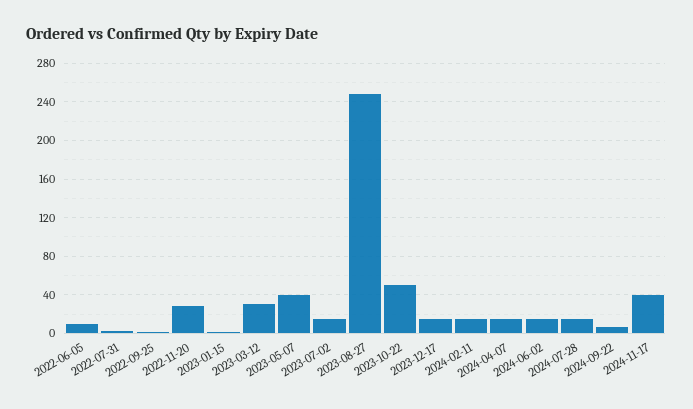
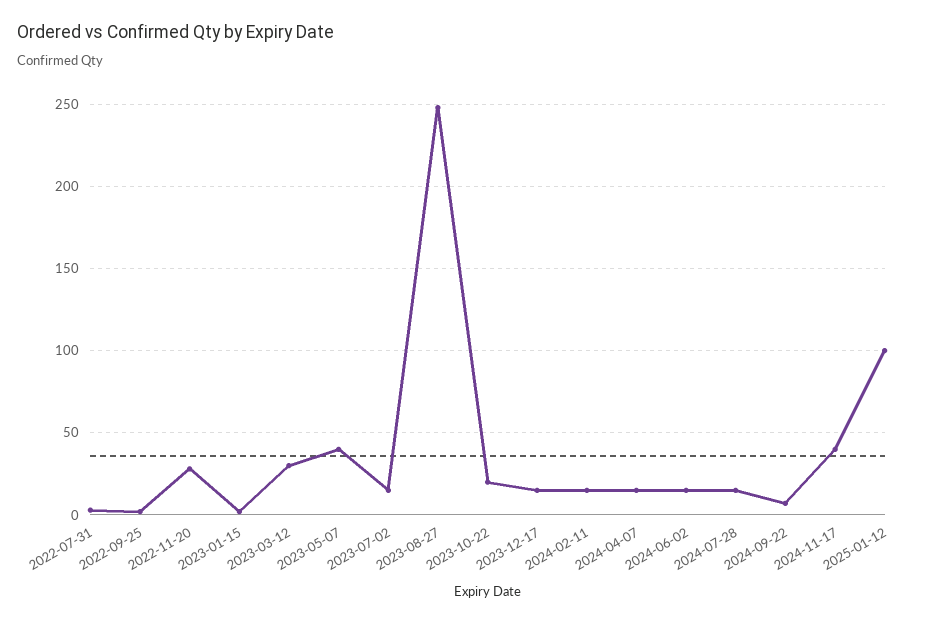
2022-06-05: 10 -> none
2023-10-22: 50 -> 20
2025-01-12: none -> 100

